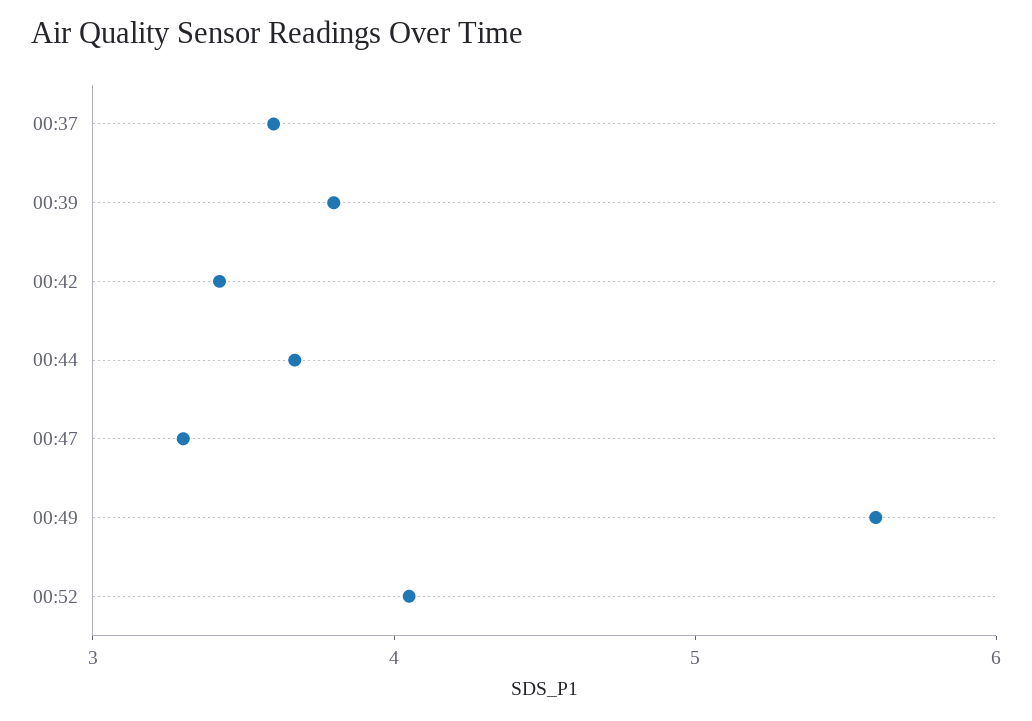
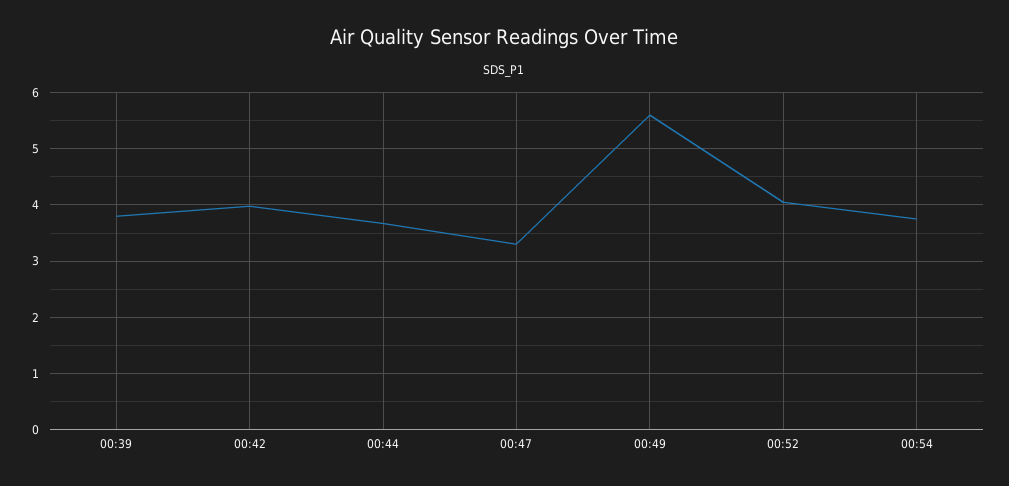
00:37: 3.6 -> none
00:42: 3.4 -> 4
00:54: none -> 3.8

